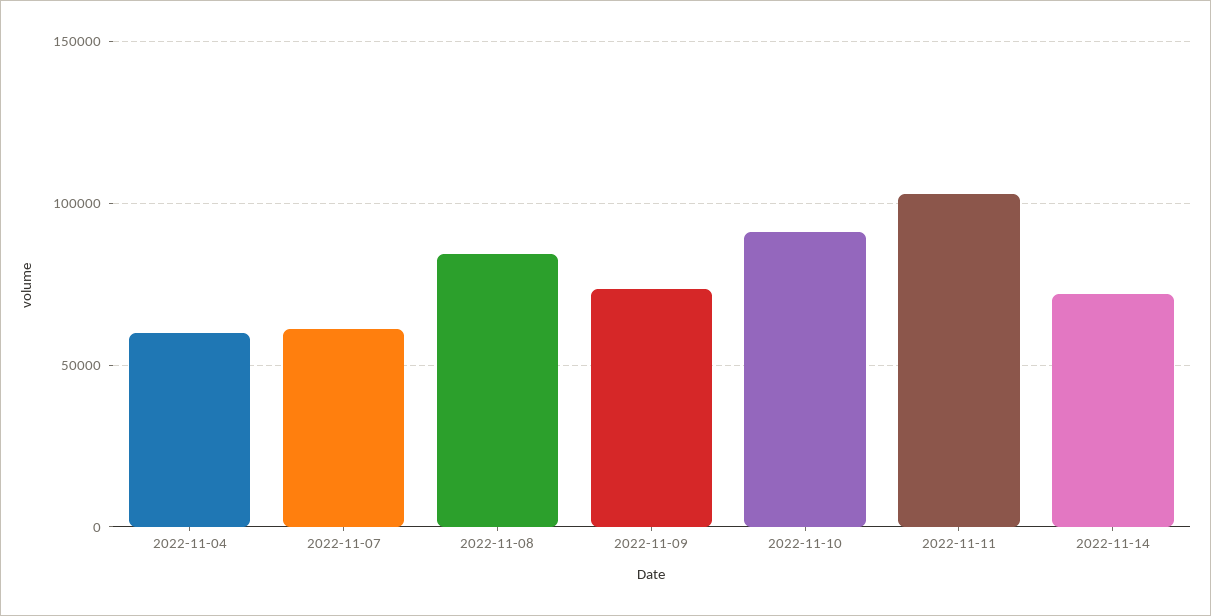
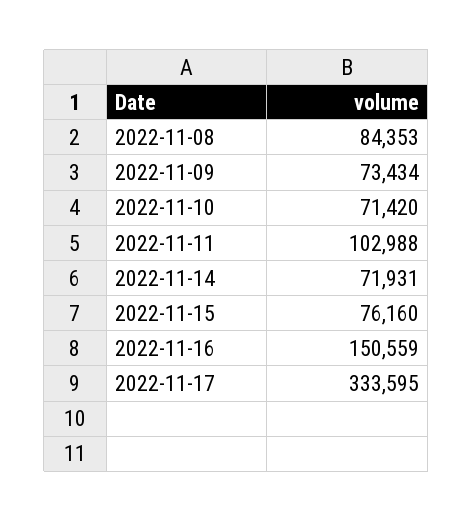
2022-11-04: 60000 -> none
2022-11-07: 60000 -> none
2022-11-10: 90000 -> 71420
2022-11-15: none -> 76160
2022-11-16: none -> 150559
2022-11-17: none -> 333595

